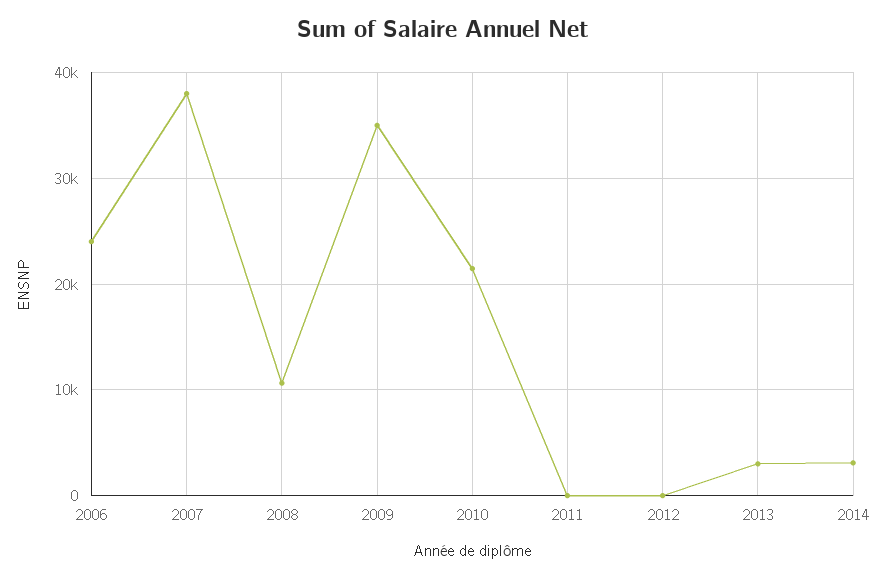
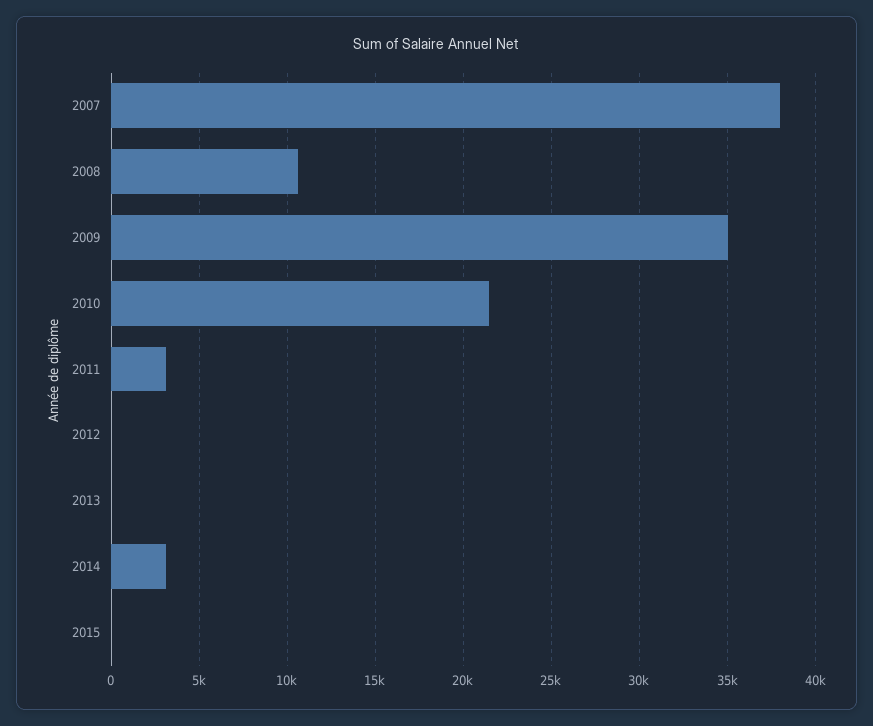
2006: 24000 -> none
2011: 0 -> 3000
2013: 3000 -> 0
2015: none -> 0

